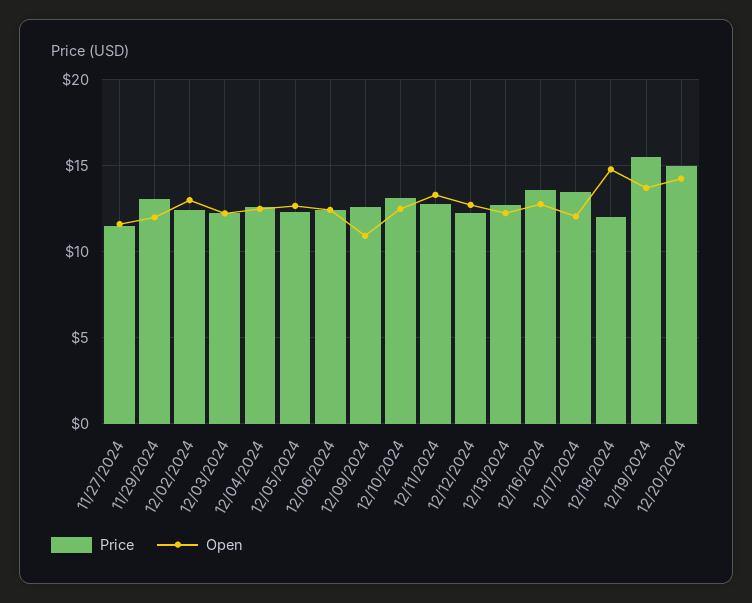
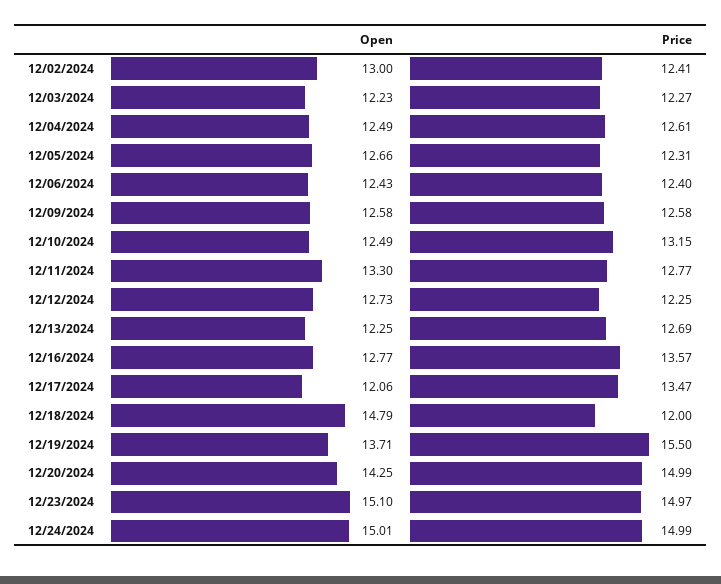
Price, 11/27/2024: 11.5 -> none
Open, 11/27/2024: 11.5 -> none
Price, 11/29/2024: 13 -> none
Open, 11/29/2024: 12 -> none
Open, 12/09/2024: 11 -> 12.58
Open, 12/23/2024: none -> 15.1
Price, 12/23/2024: none -> 14.97
Open, 12/24/2024: none -> 15.01
Price, 12/24/2024: none -> 14.99

